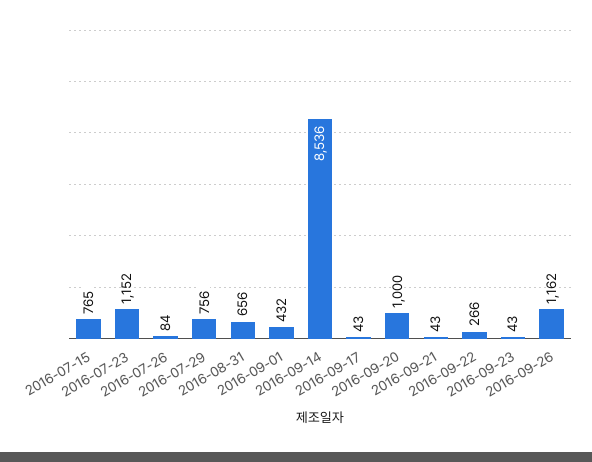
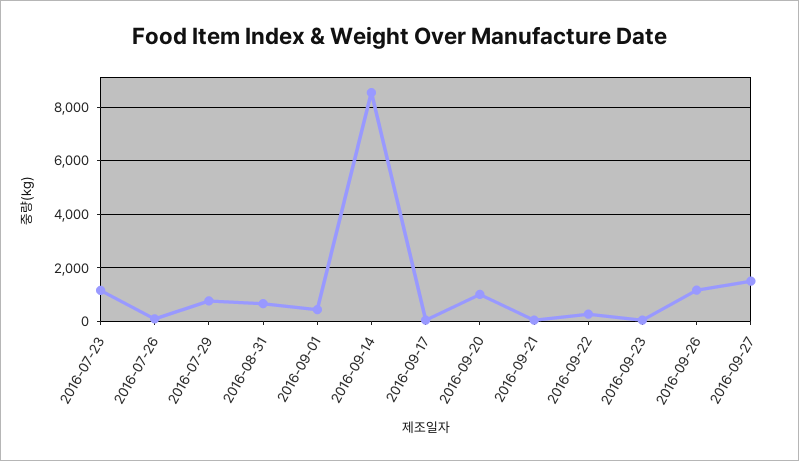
2016-07-15: 765 -> none
2016-09-27: none -> 1500

